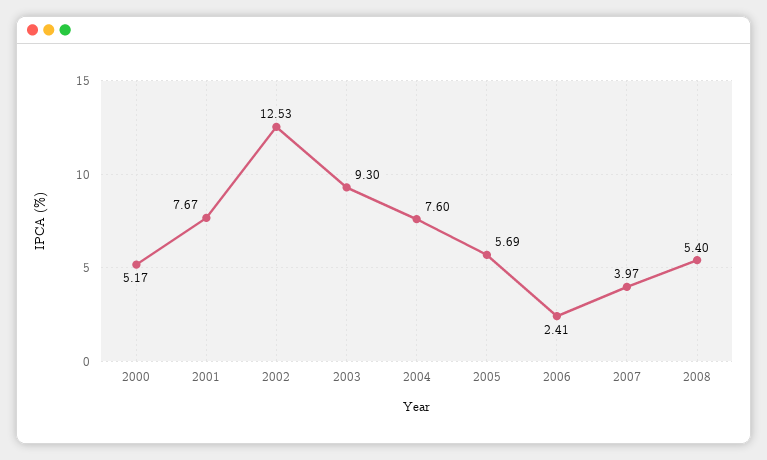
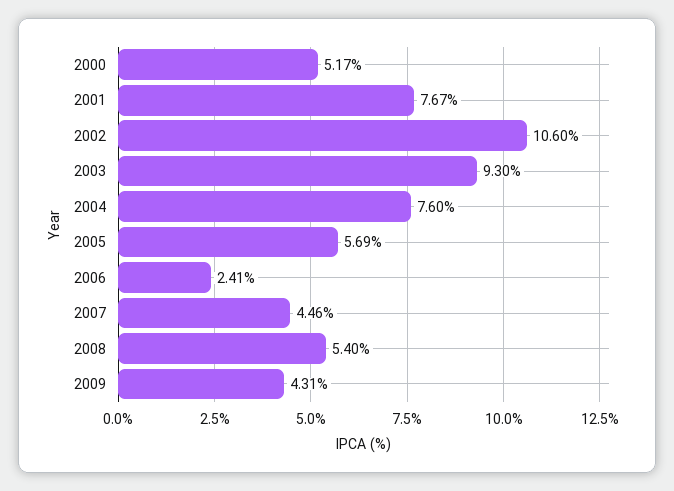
2002: 12.53 -> 10.6
2007: 3.97 -> 4.46
2009: none -> 4.31

